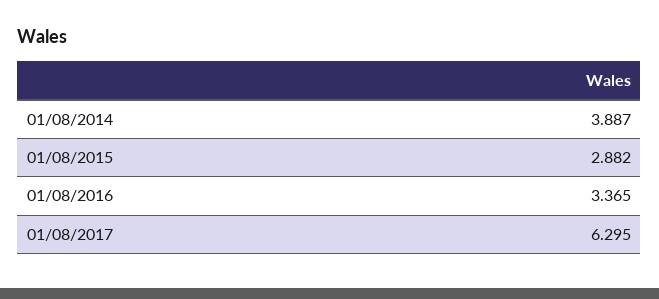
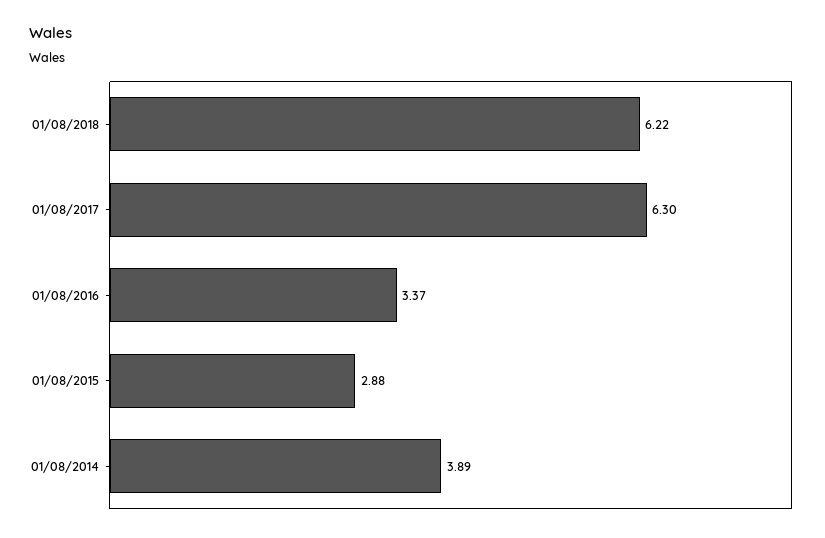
01/08/2018: none -> 6.22

